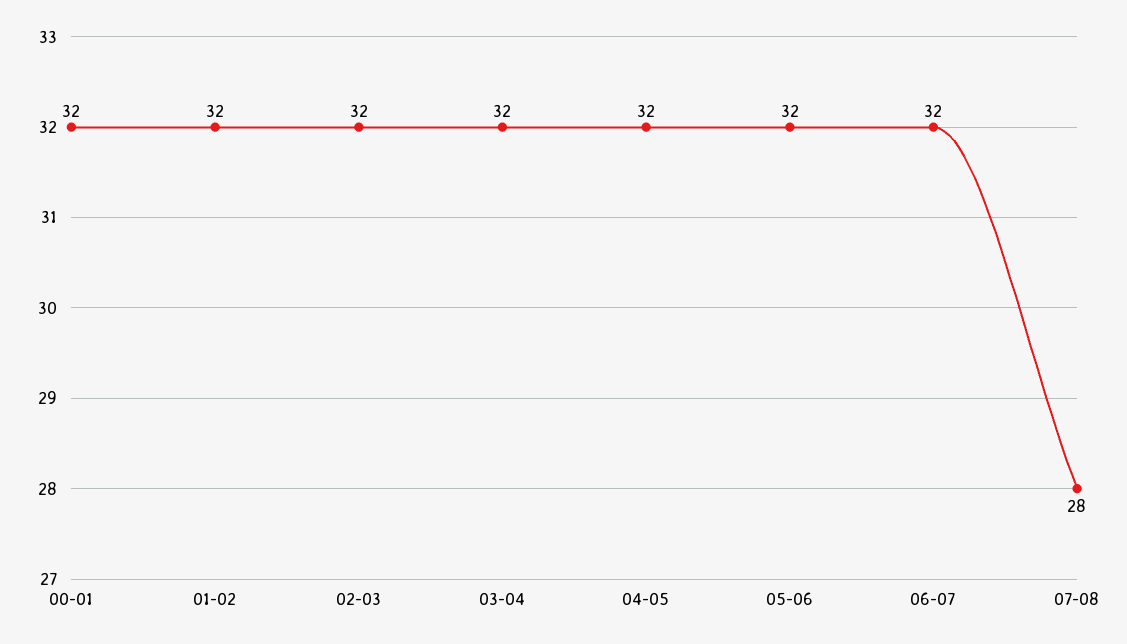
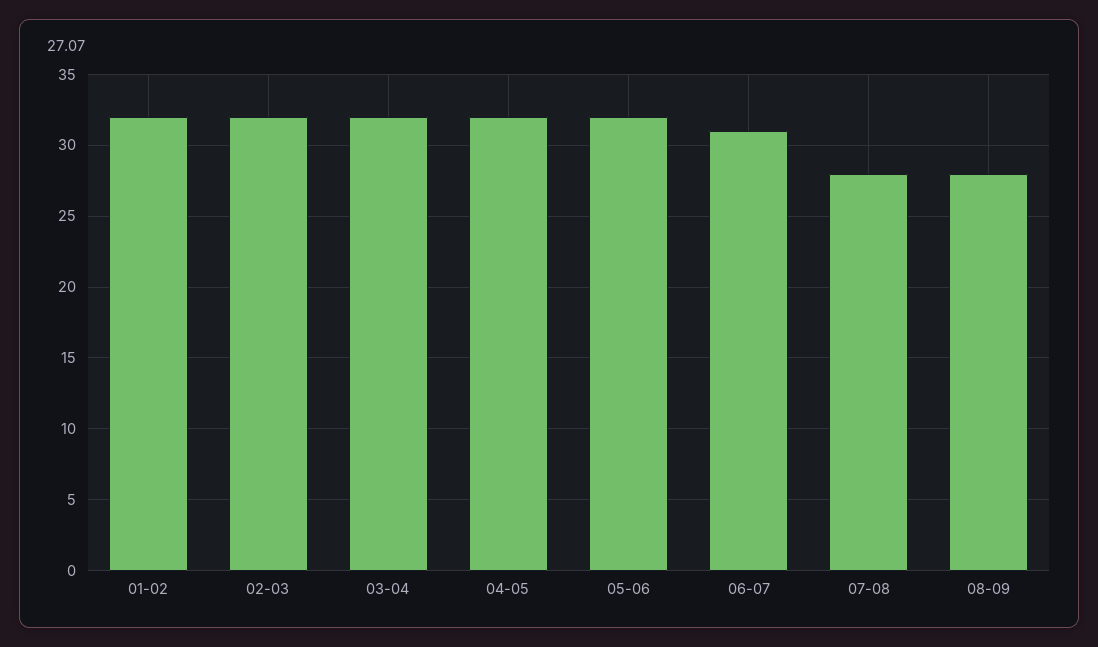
00-01: 32 -> none
06-07: 32 -> 31
08-09: none -> 28

